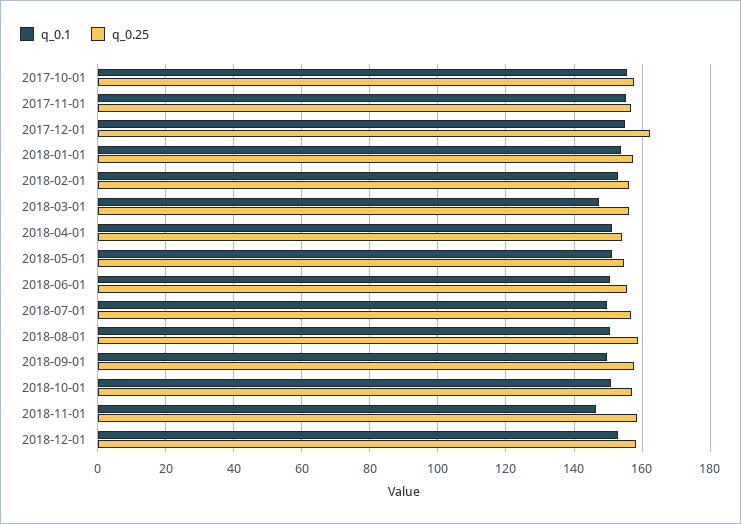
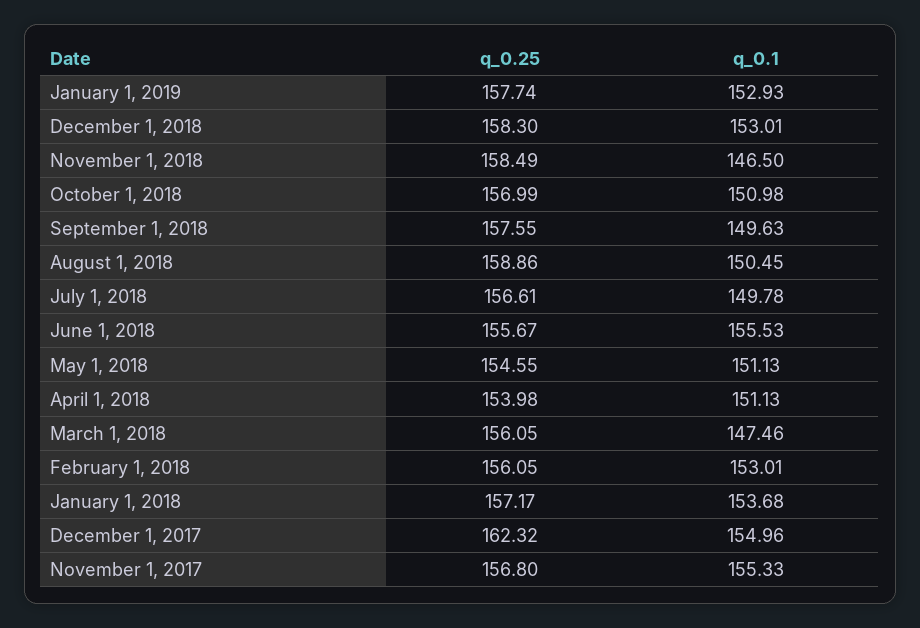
q_0.1, 2017-10-01: 156 -> none
q_0.25, 2017-10-01: 158 -> none
q_0.1, 2018-06-01: 150 -> 155.53
q_0.25, January 1, 2019: none -> 157.74
q_0.1, January 1, 2019: none -> 152.93

